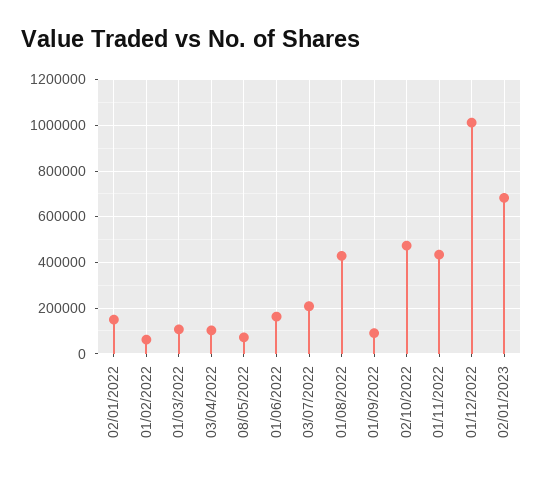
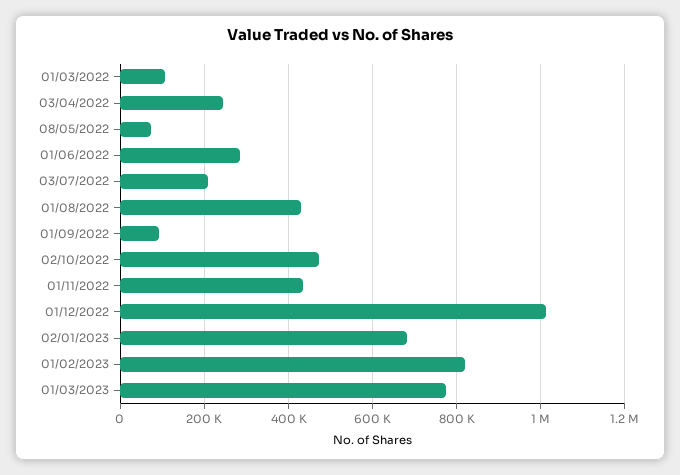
02/01/2022: 150000 -> none
01/02/2022: 50000 -> none
03/04/2022: 100000 -> 240000
01/06/2022: 150000 -> 280000
01/02/2023: none -> 820000
01/03/2023: none -> 780000

